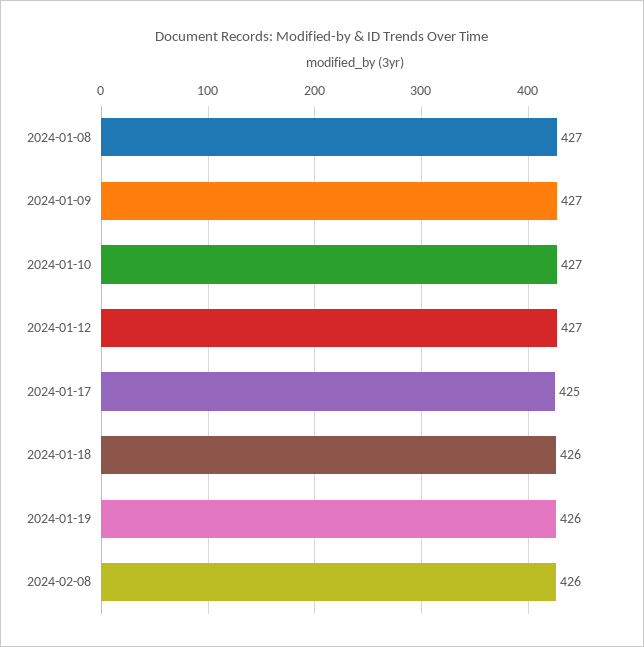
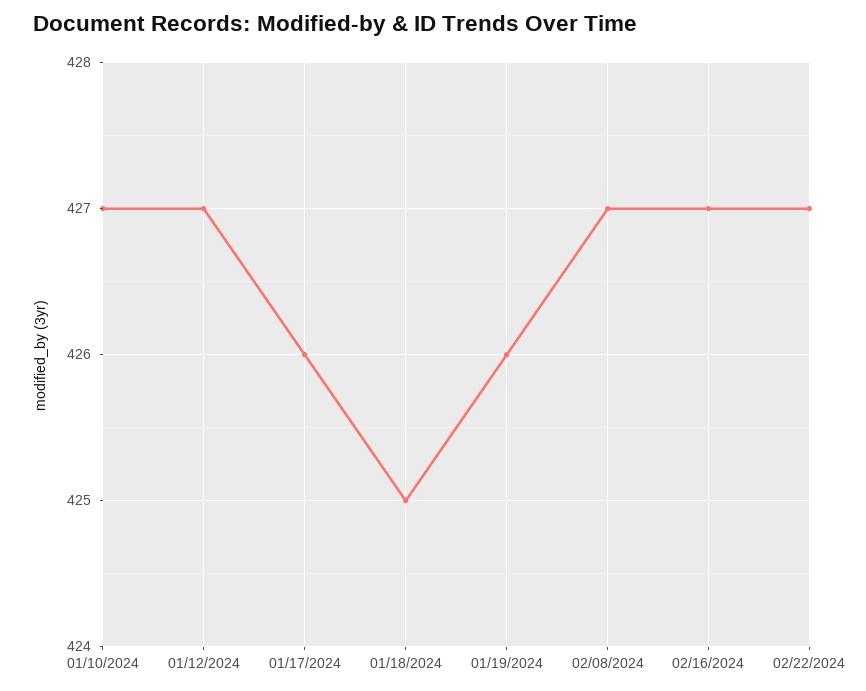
2024-01-08: 427 -> none
2024-01-09: 427 -> none
2024-01-17: 425 -> 426
2024-01-18: 426 -> 425
2024-02-08: 426 -> 427
02/16/2024: none -> 427
02/22/2024: none -> 427

